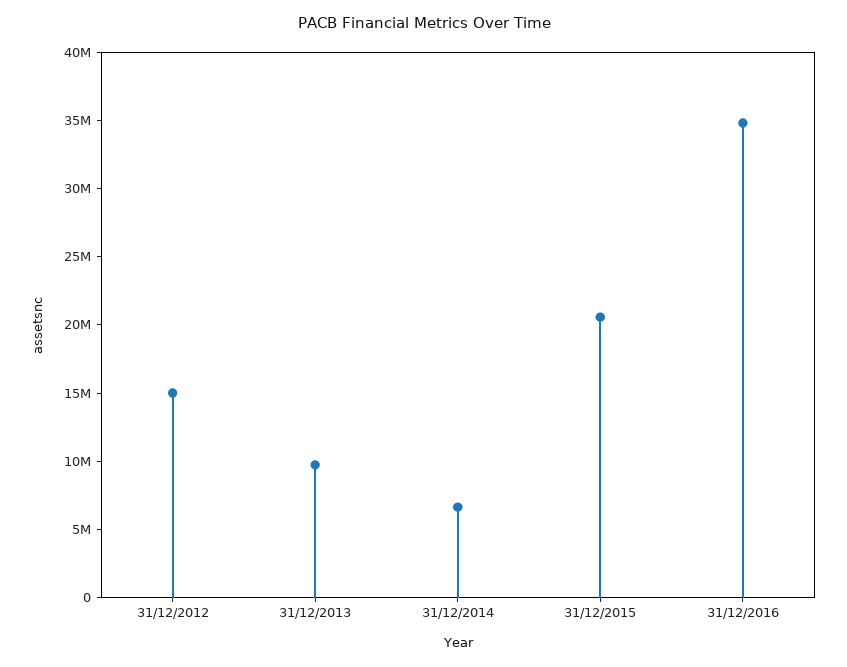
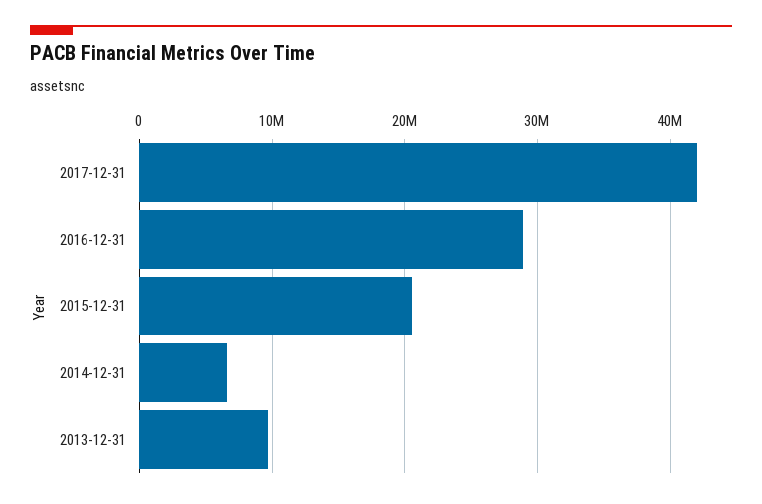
31/12/2012: 15000000 -> none
31/12/2016: 35000000 -> 29000000
2017-12-31: none -> 42000000

